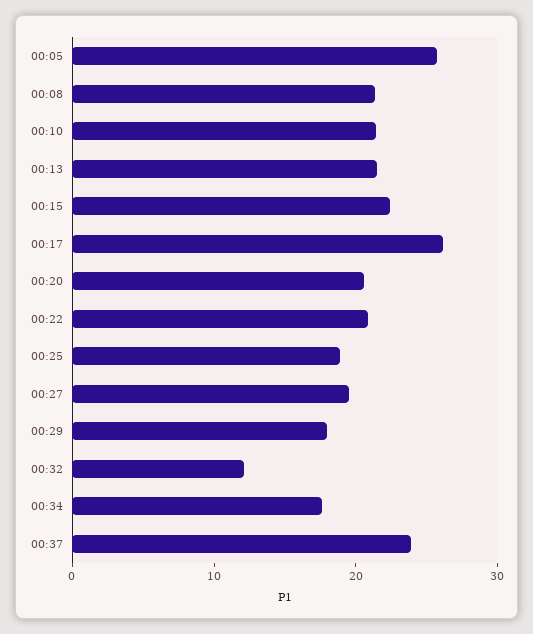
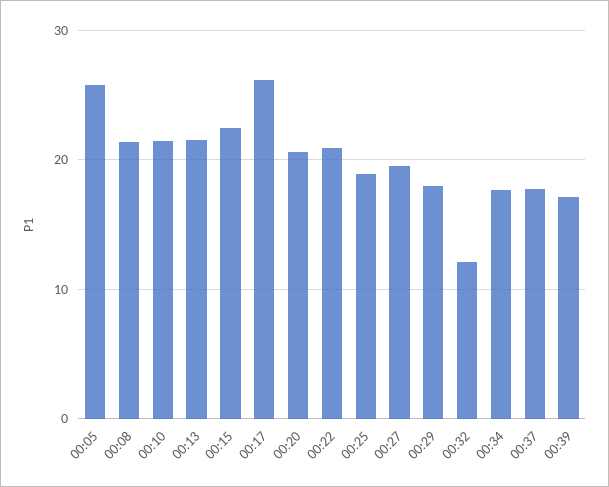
00:37: 24 -> 18
00:39: none -> 17

